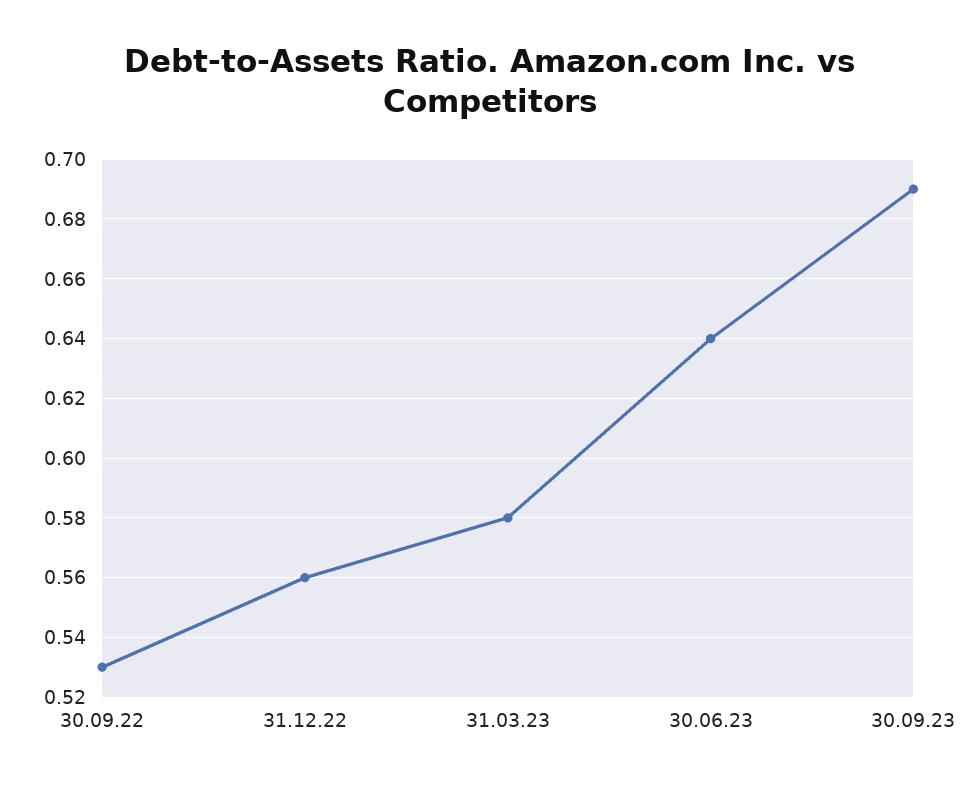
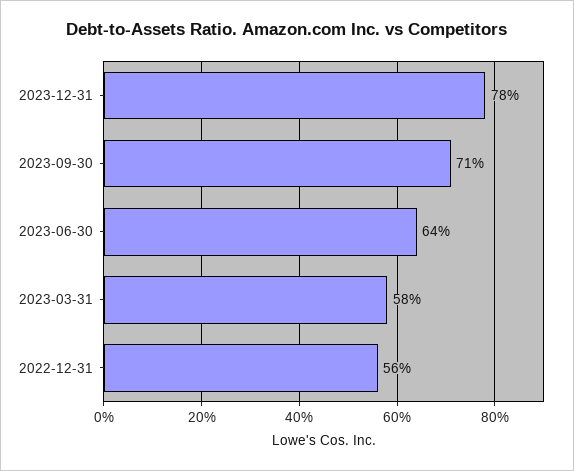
30.09.22: 0.53 -> none
30.09.23: 0.69 -> 0.71
2023-12-31: none -> 0.78

